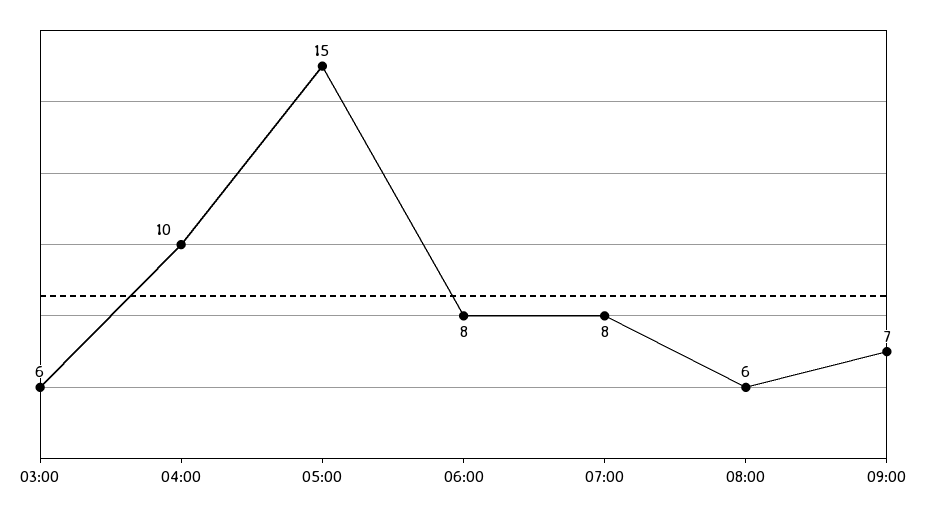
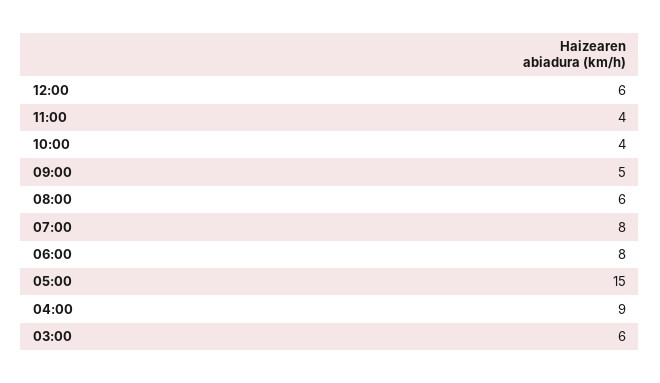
04:00: 10 -> 9
09:00: 7 -> 5
12:00: none -> 6
11:00: none -> 4
10:00: none -> 4

